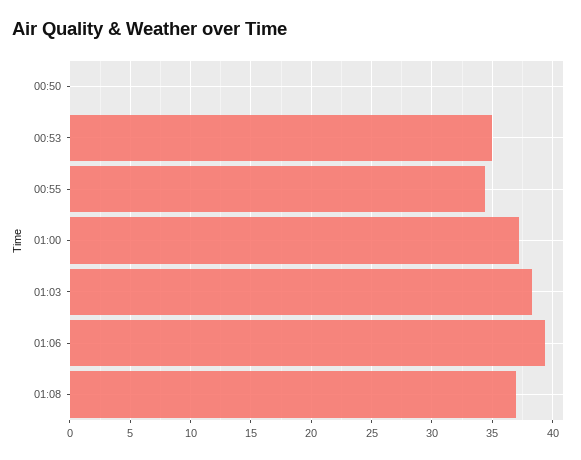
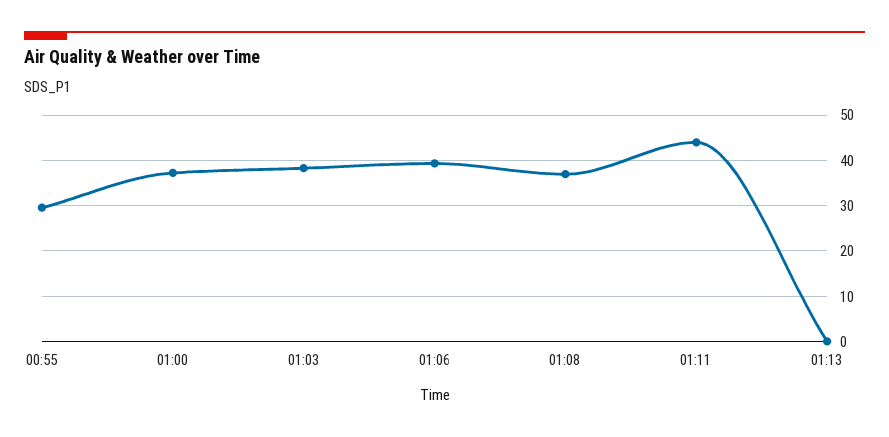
00:50: 0 -> none
00:53: 35 -> none
00:55: 34.5 -> 30
01:11: none -> 44
01:13: none -> 0

